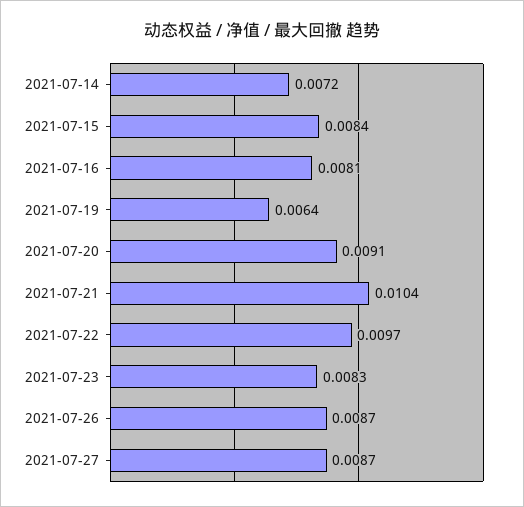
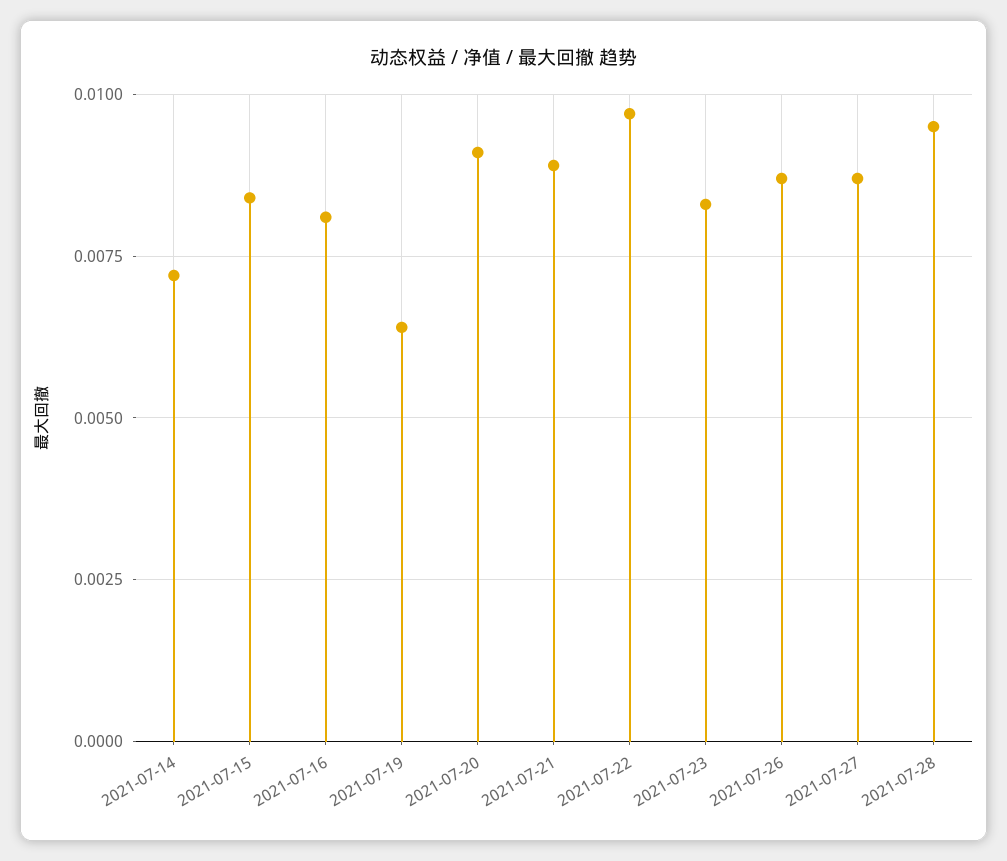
2021-07-21: 0.0104 -> 0.009
2021-07-28: none -> 0.0095

